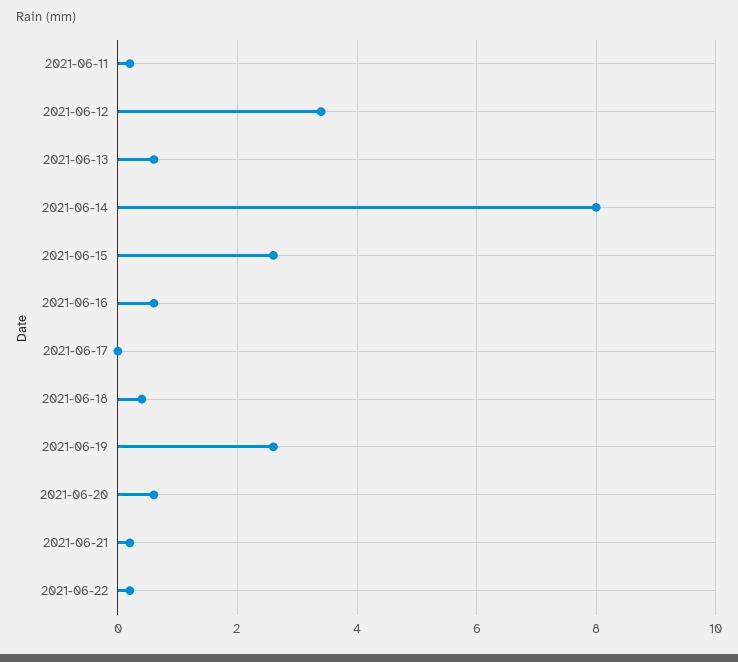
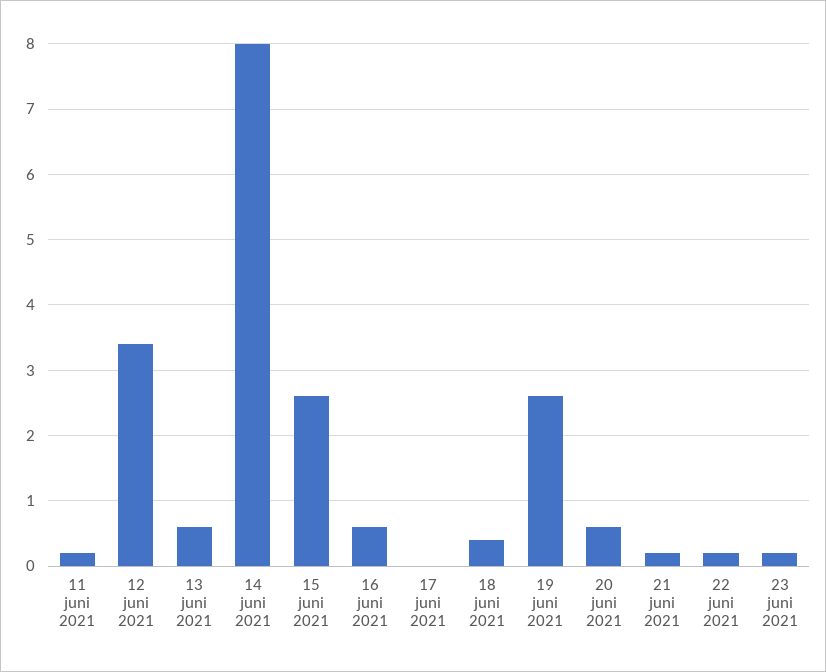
23 juni 2021: none -> 0.2

